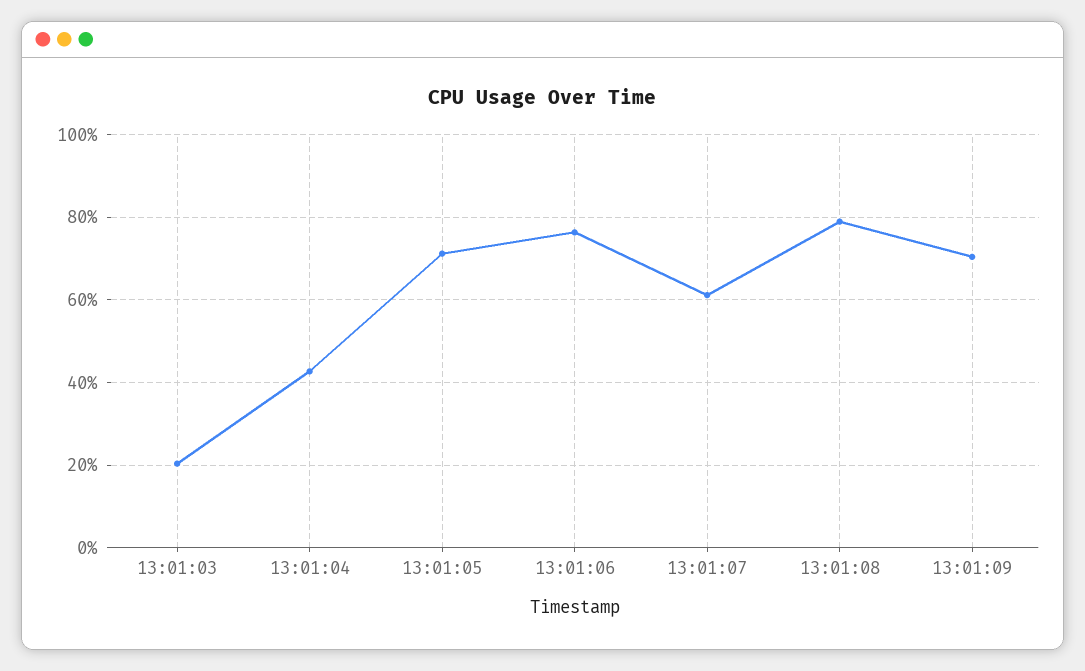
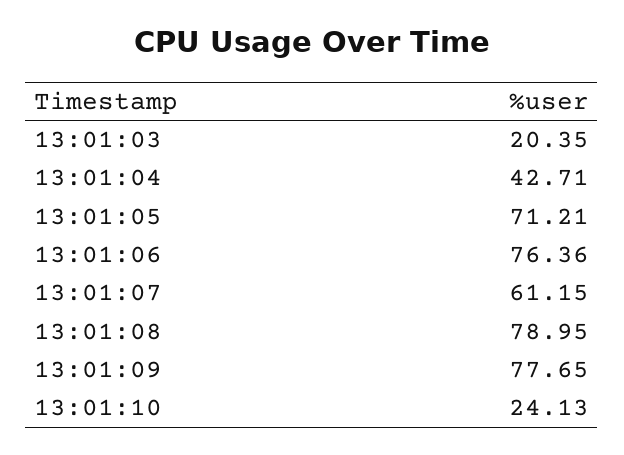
13:01:09: 70 -> 77.65
13:01:10: none -> 24.13

